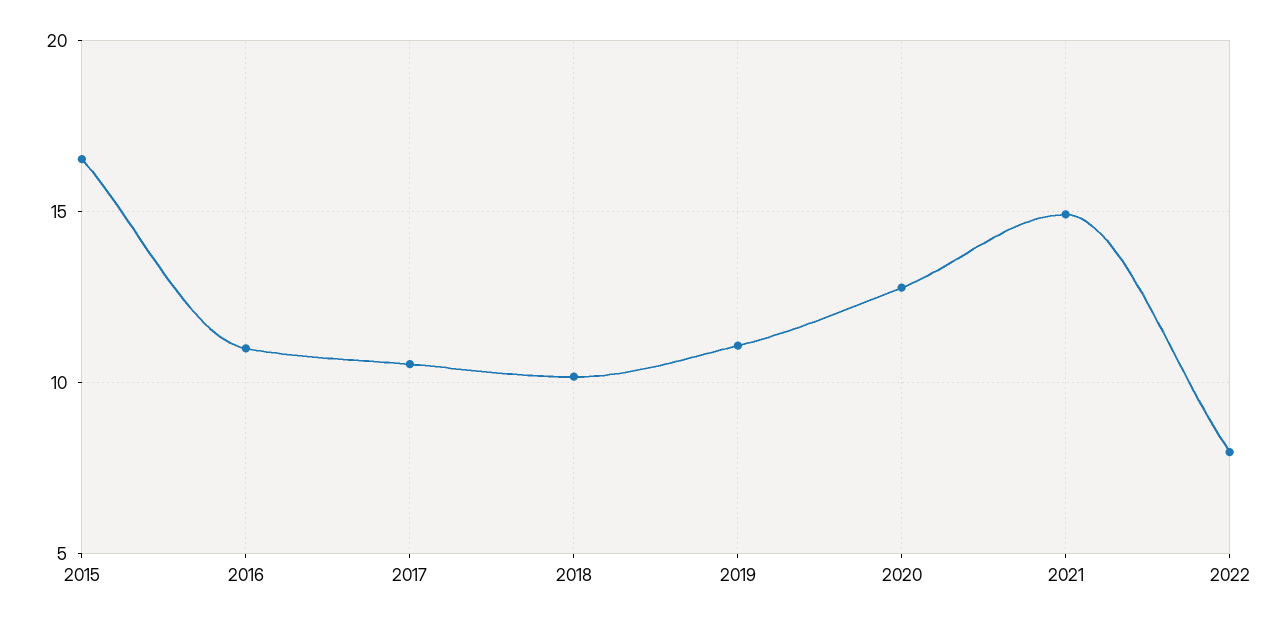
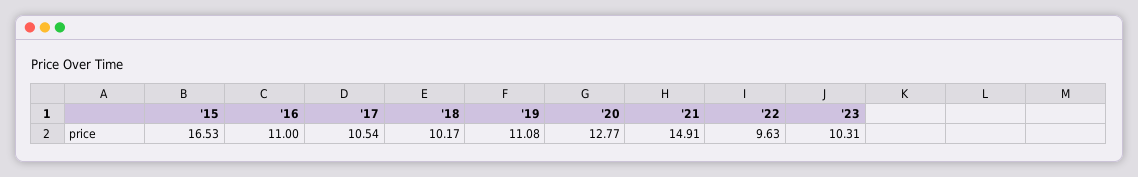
2022: 8 -> 9.63
'23: none -> 10.31

